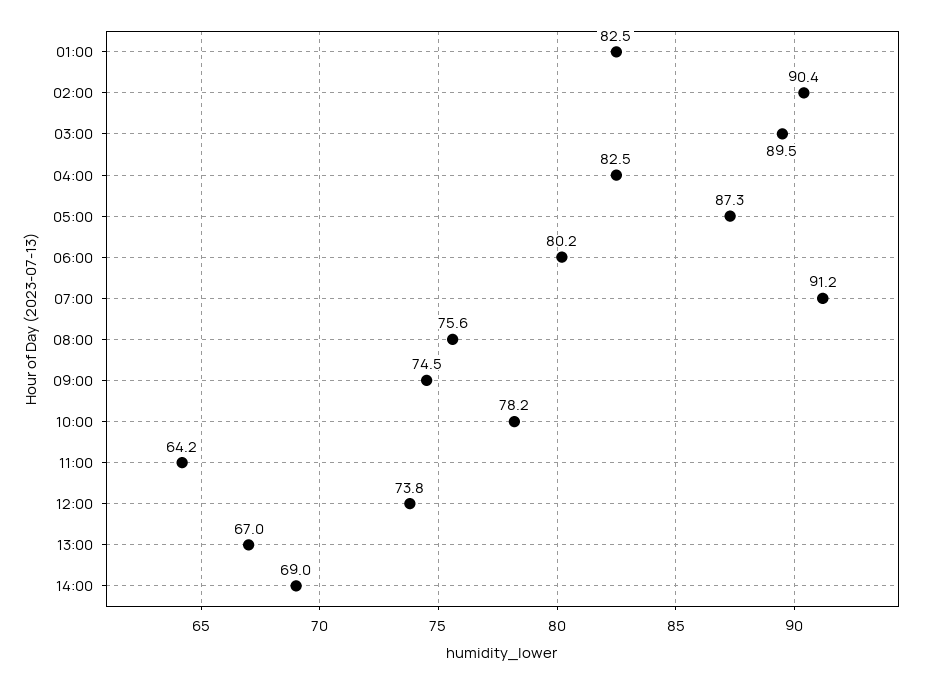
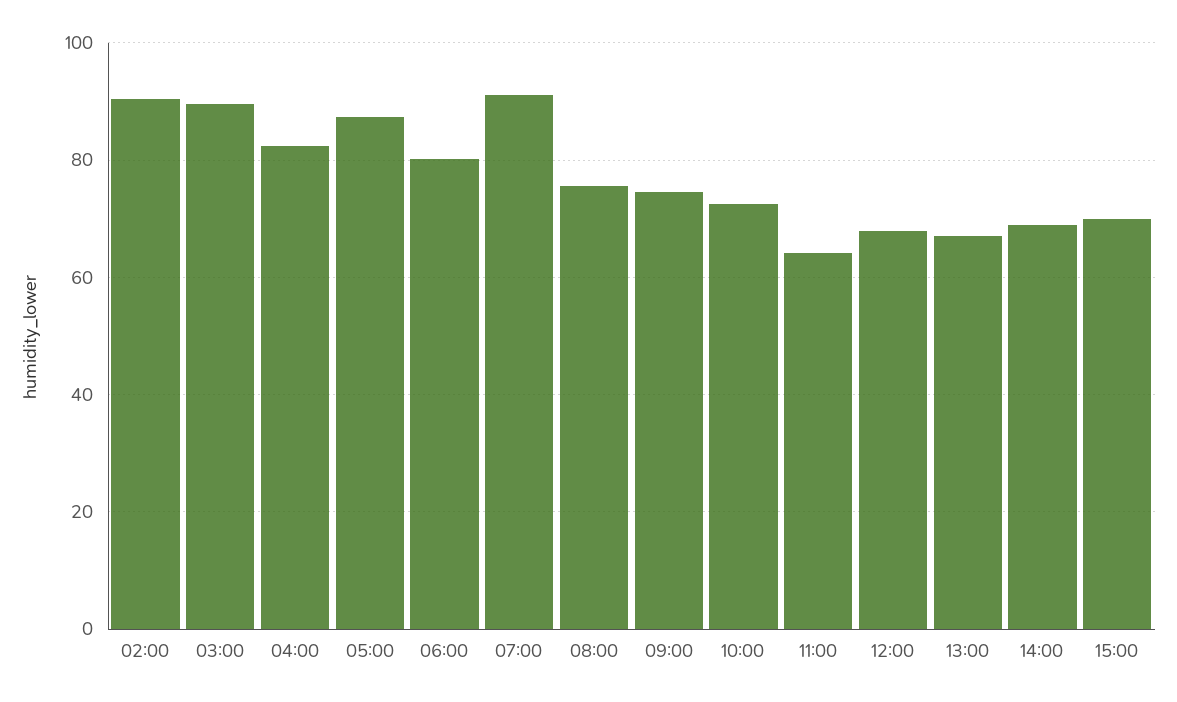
01:00: 82.5 -> none
10:00: 78.2 -> 72
12:00: 73.8 -> 68
15:00: none -> 70

